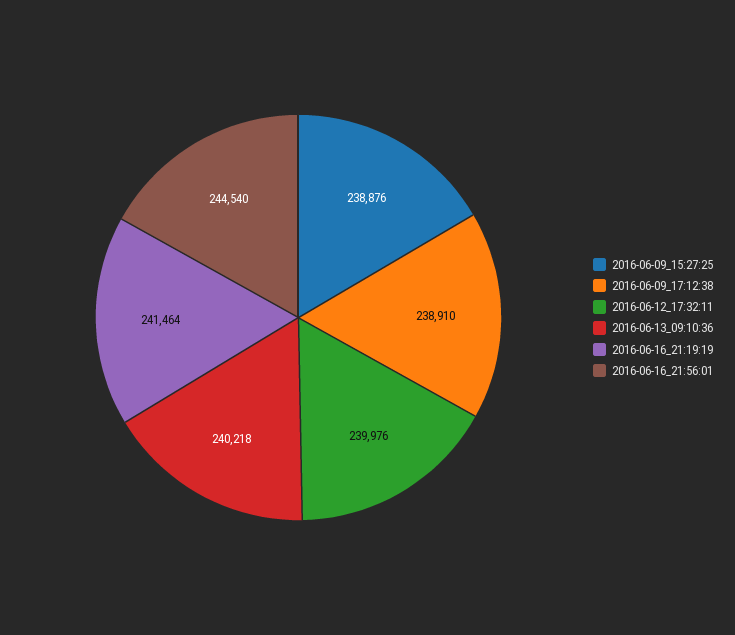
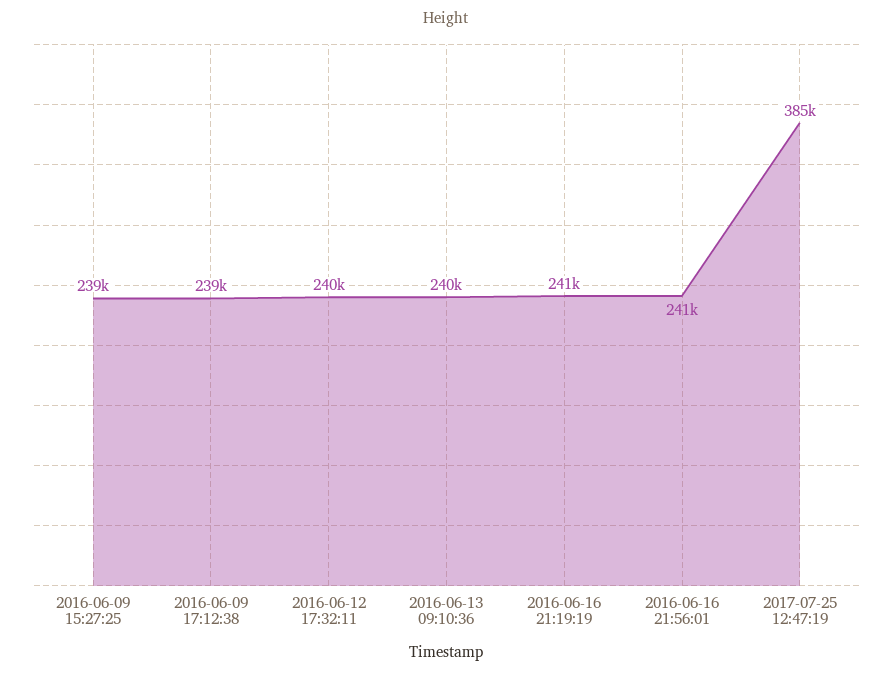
2016-06-16_21:56:01: 244540 -> 241000
2017-07-25 12:47:19: none -> 385000

